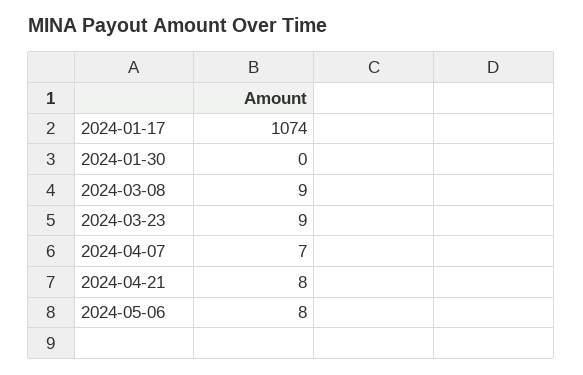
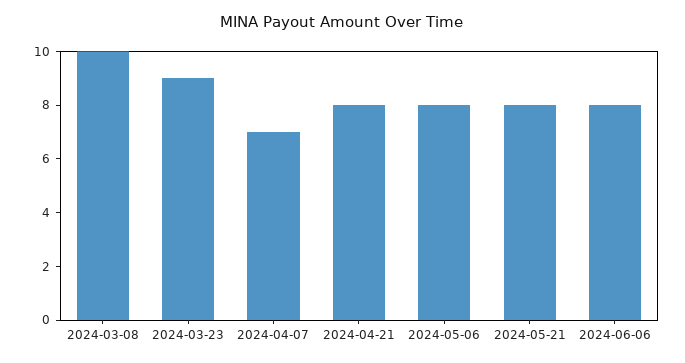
2024-01-17: 1074 -> none
2024-01-30: 0 -> none
2024-03-08: 9 -> 10
2024-05-21: none -> 8
2024-06-06: none -> 8

